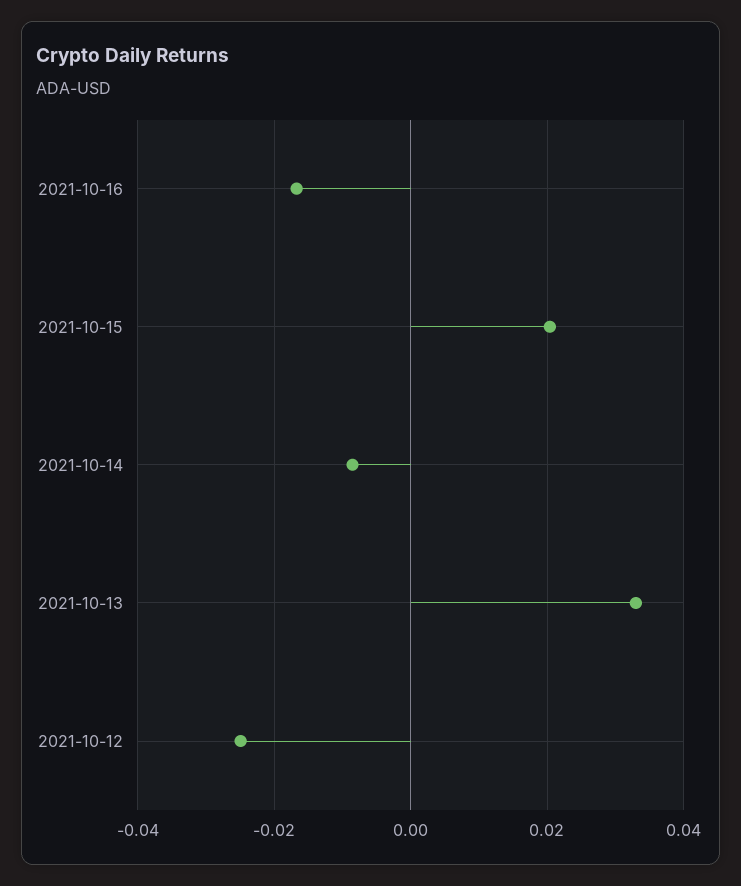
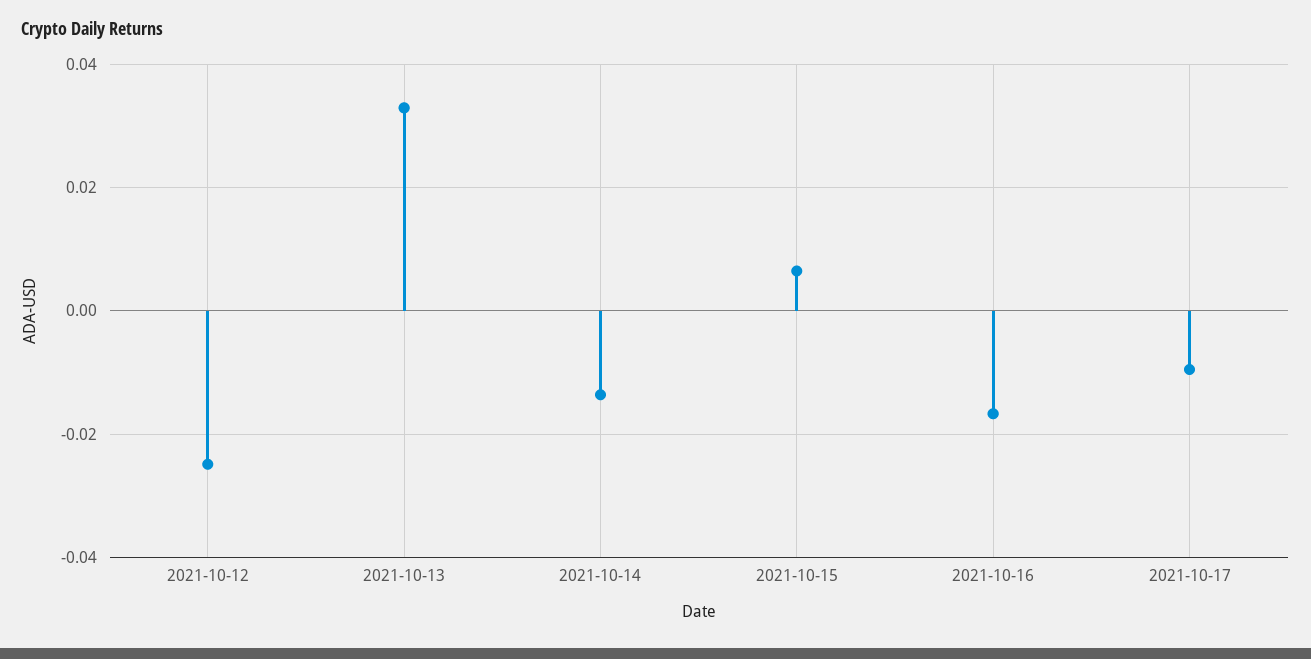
2021-10-15: 0.02 -> 0.006
2021-10-14: -0.008 -> -0.014
2021-10-17: none -> -0.01

